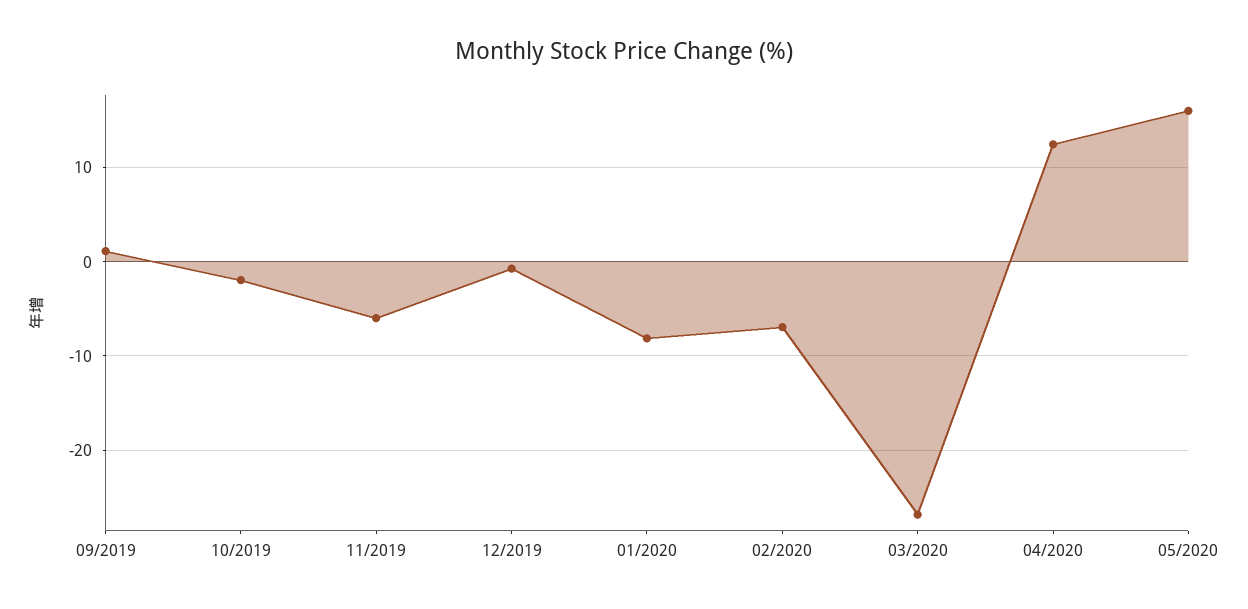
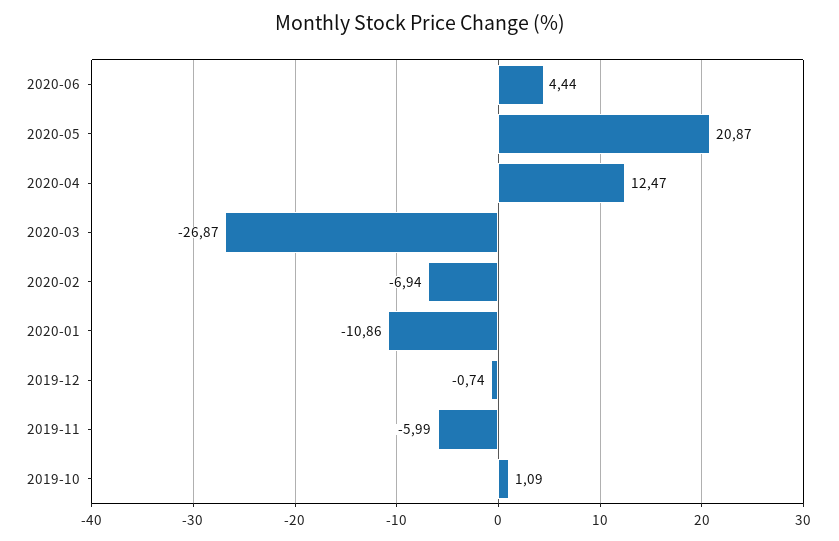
09/2019: 1 -> none
10/2019: -2 -> 1.09
01/2020: -8 -> -10.86
05/2020: 16 -> 20.87
2020-06: none -> 4.44

